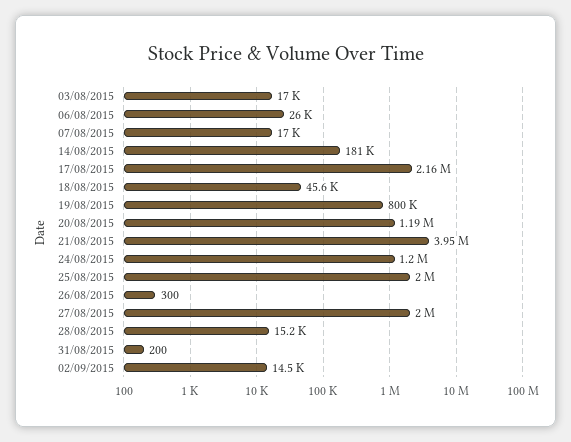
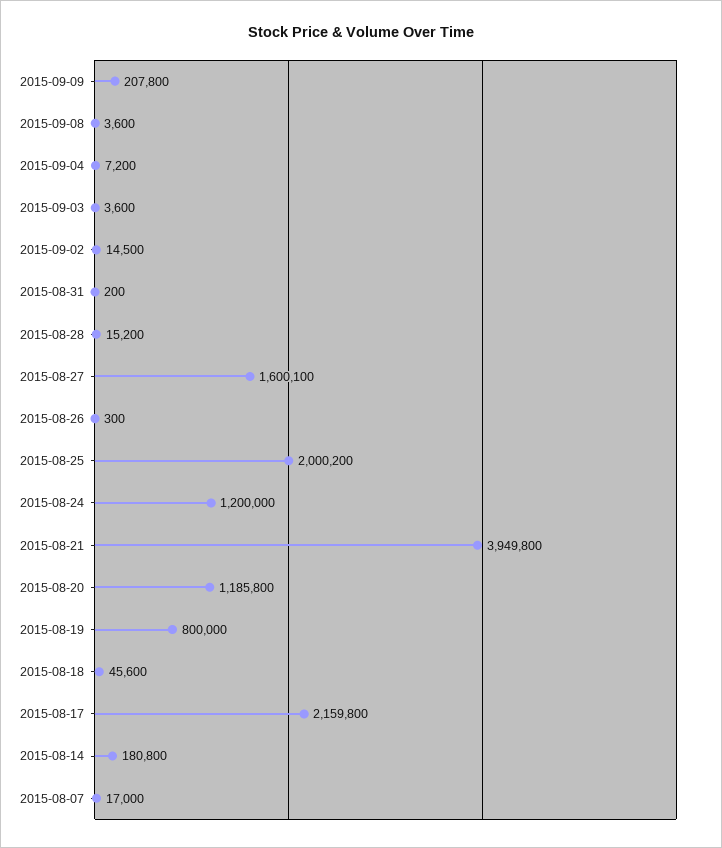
03/08/2015: 17000 -> none
06/08/2015: 26000 -> none
27/08/2015: 2000000 -> 1600100
2015-09-09: none -> 207800
2015-09-08: none -> 3600
2015-09-04: none -> 7200
2015-09-03: none -> 3600

